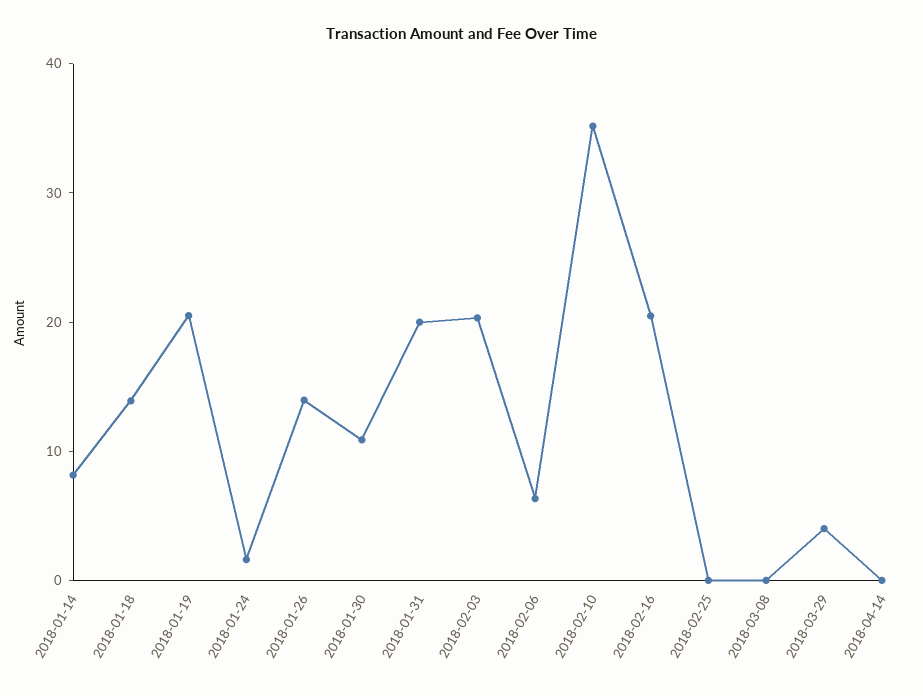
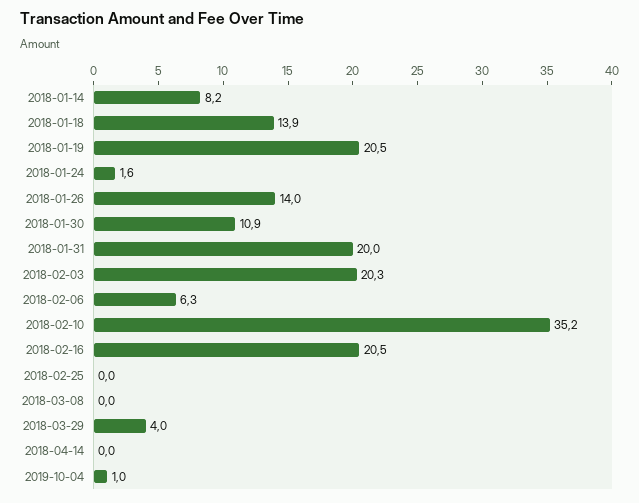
2019-10-04: none -> 1

